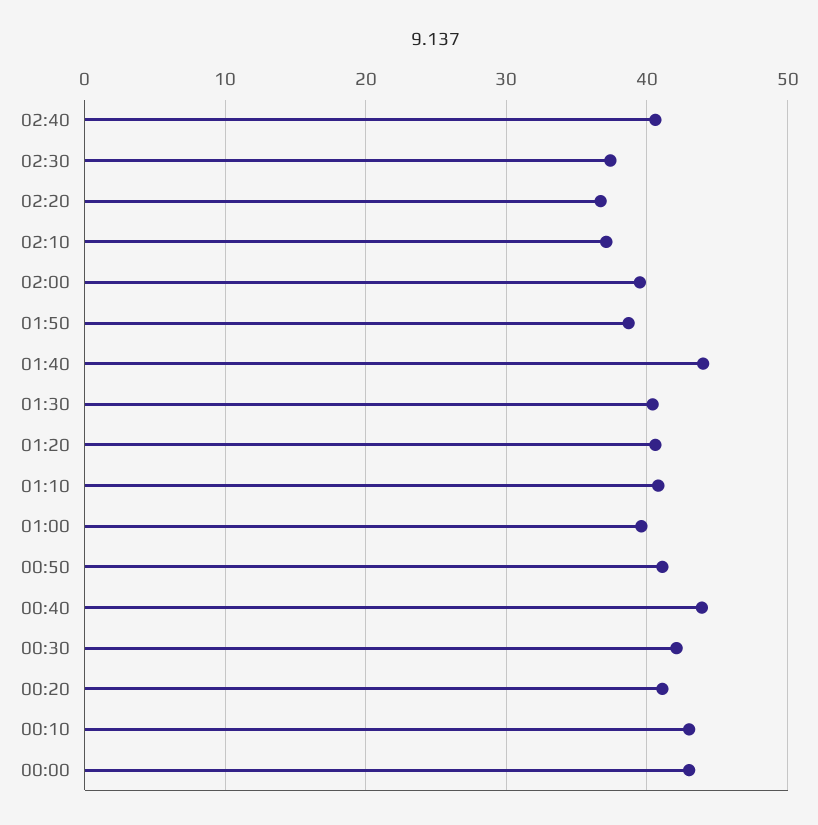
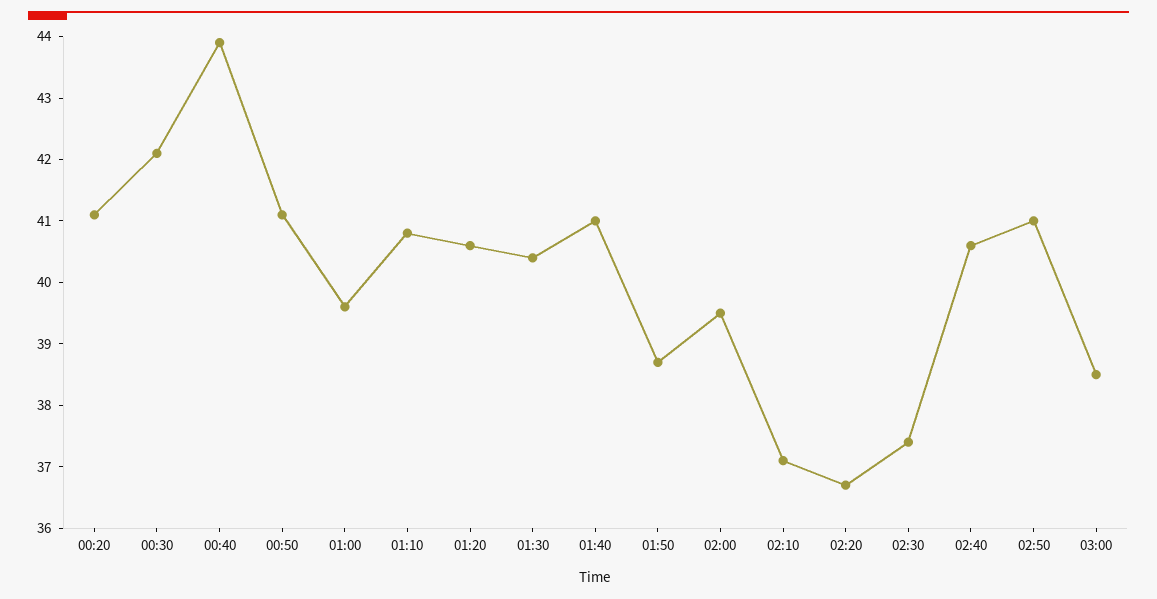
01:40: 44 -> 41
00:10: 43 -> none
00:00: 43 -> none
02:50: none -> 41
03:00: none -> 38.5

